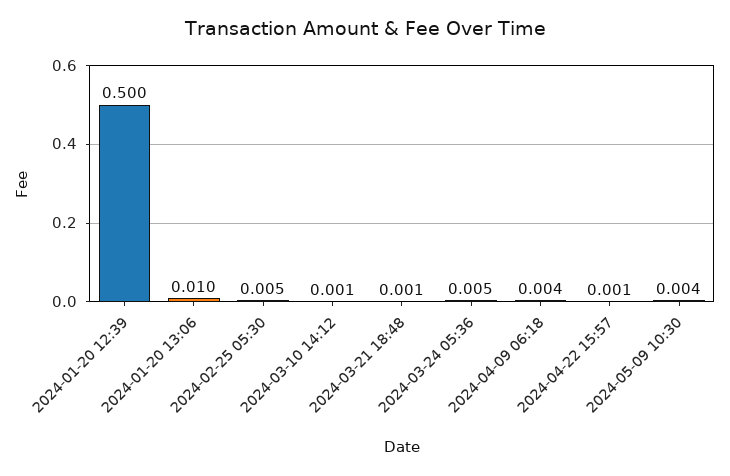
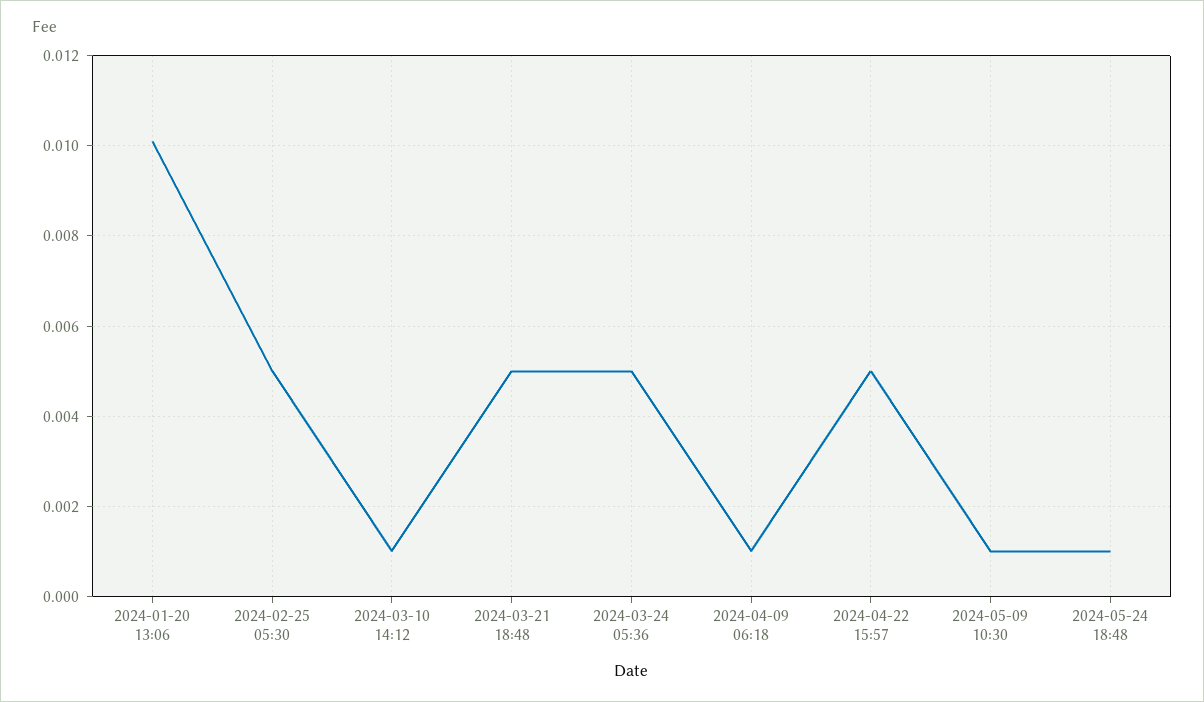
2024-01-20 12:39: 0.5 -> none
2024-03-21 18:48: 0.001 -> 0.005
2024-04-09 06:18: 0.004 -> 0.001
2024-04-22 15:57: 0.001 -> 0.005
2024-05-09 10:30: 0.004 -> 0.001
2024-05-24 18:48: none -> 0.001

